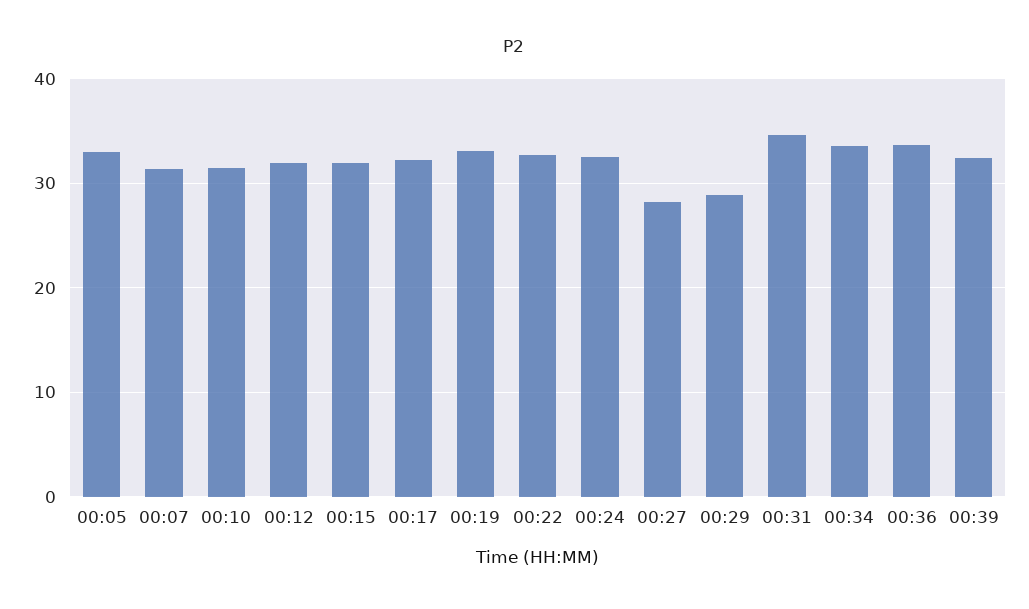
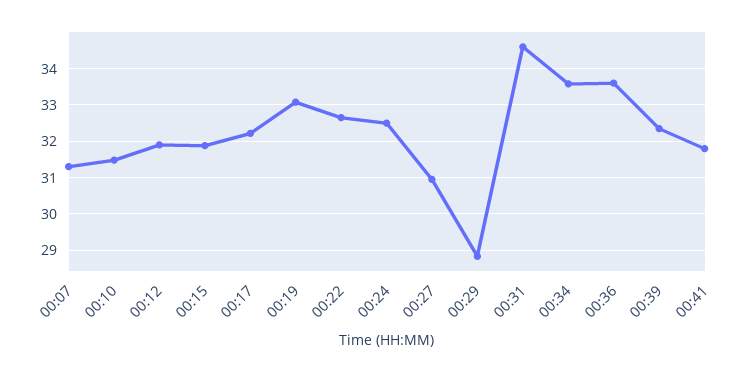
00:05: 33 -> none
00:27: 28 -> 31
00:41: none -> 31.8

